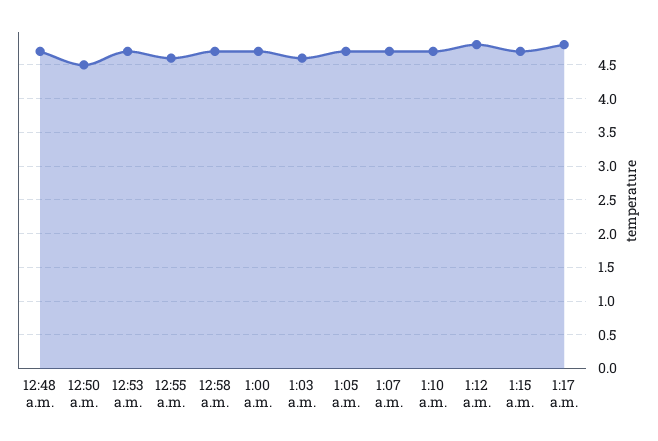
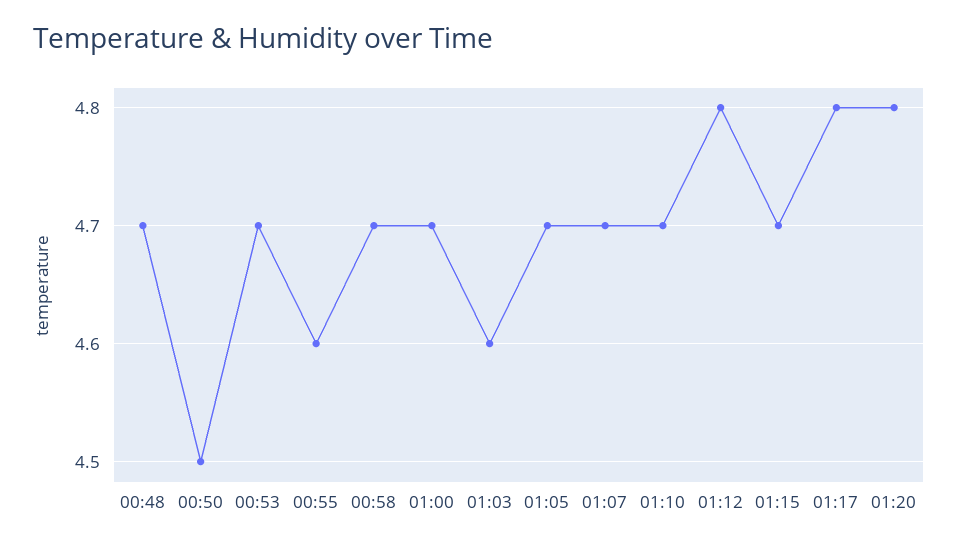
01:20: none -> 4.8

